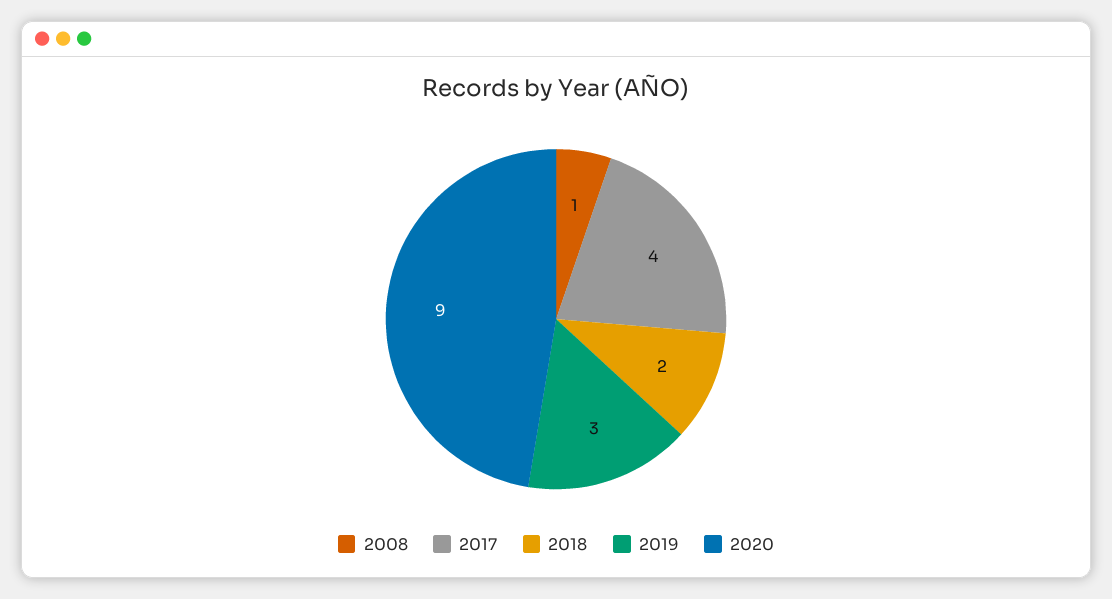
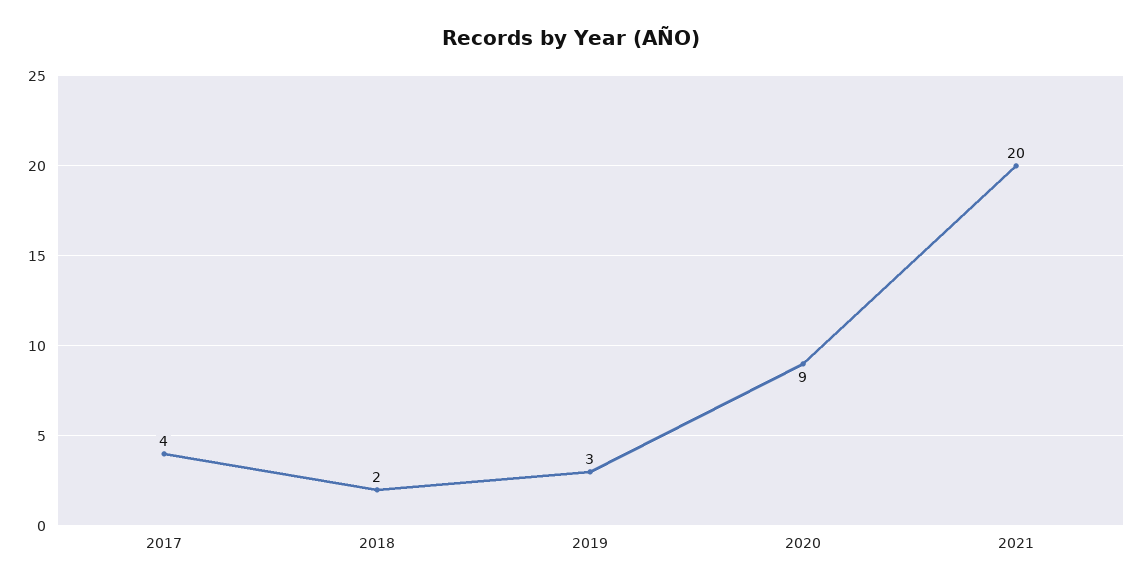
2008: 1 -> none
2021: none -> 20

